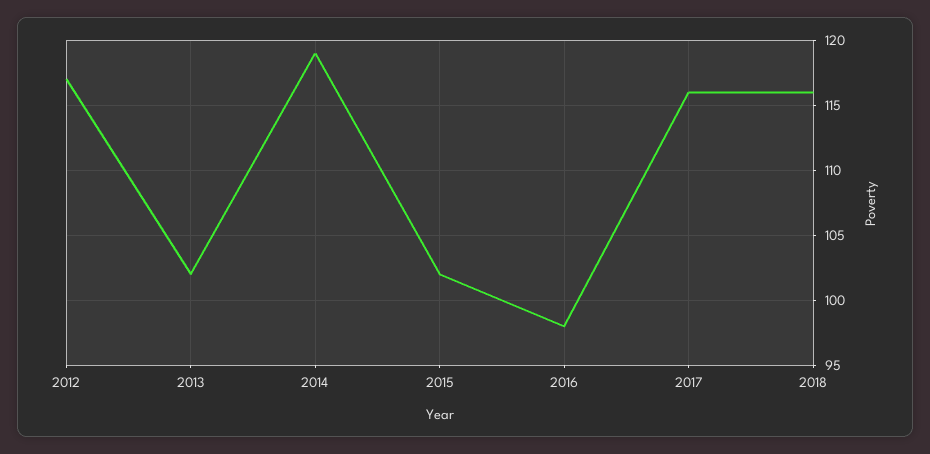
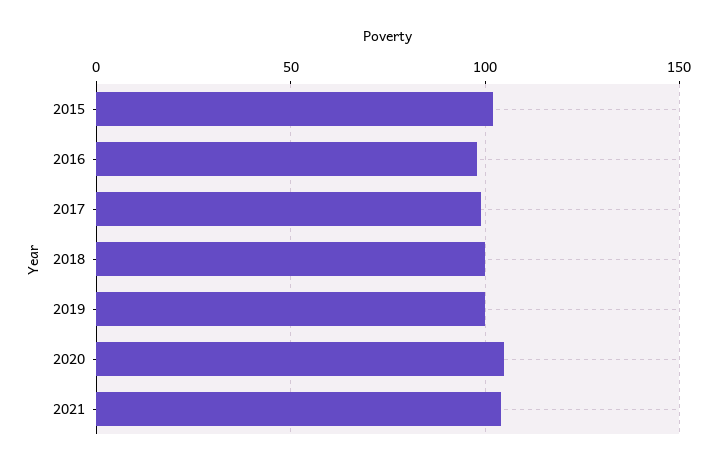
2012: 117 -> none
2013: 102 -> none
2014: 119 -> none
2017: 116 -> 100
2018: 116 -> 100
2019: none -> 100
2020: none -> 105
2021: none -> 105

